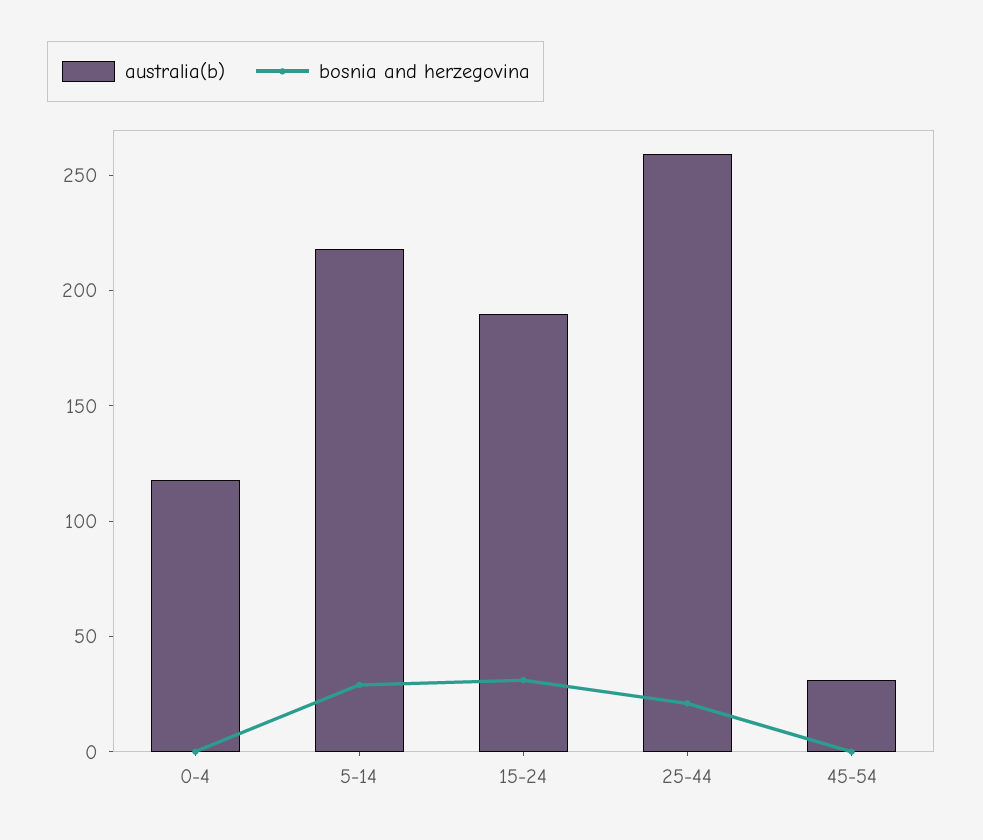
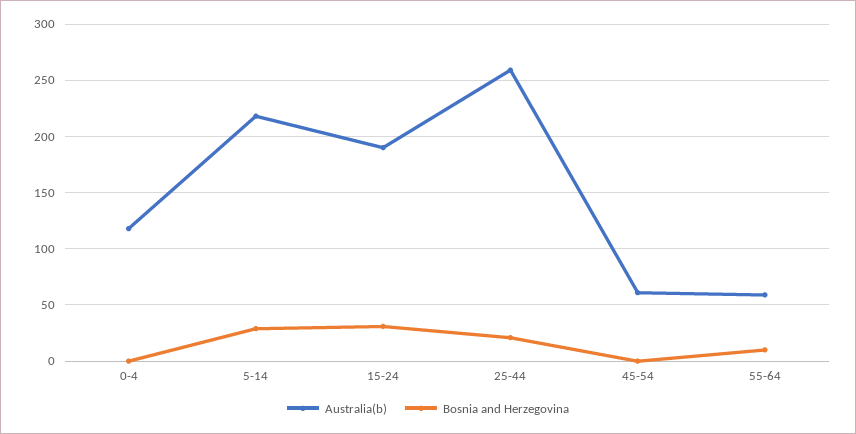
australia(b), 45-54: 30 -> 60
australia(b), 55-64: none -> 60
bosnia and herzegovina, 55-64: none -> 10

